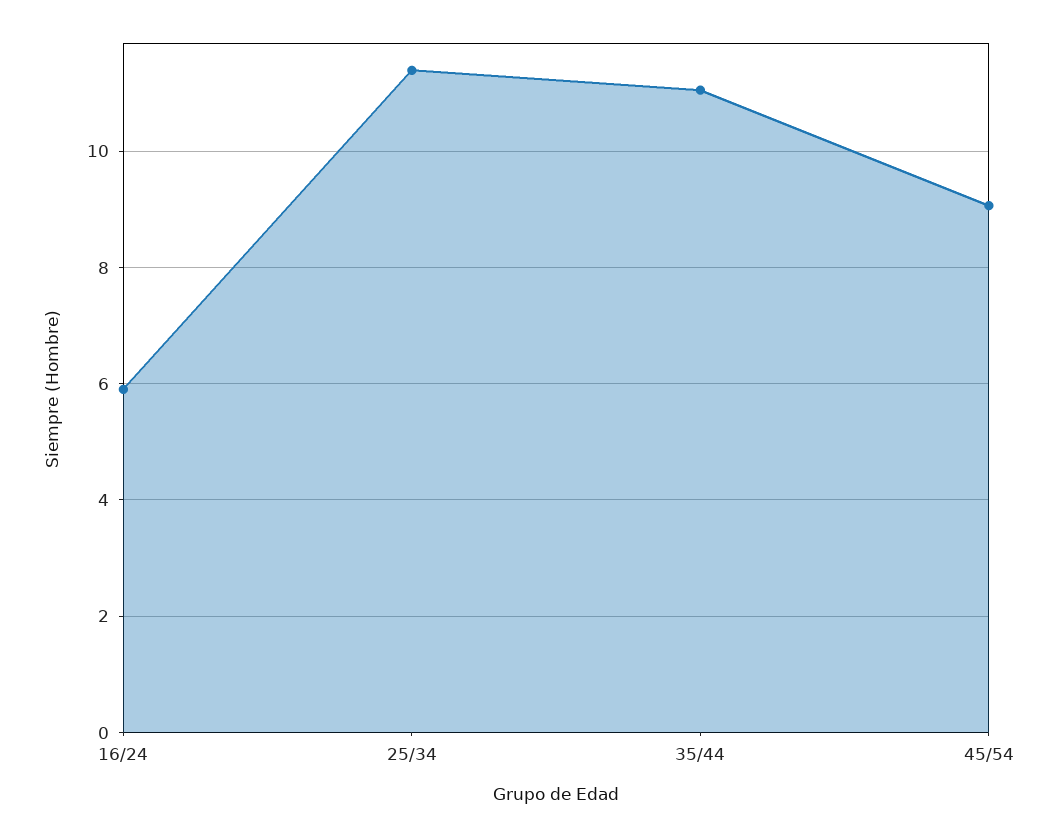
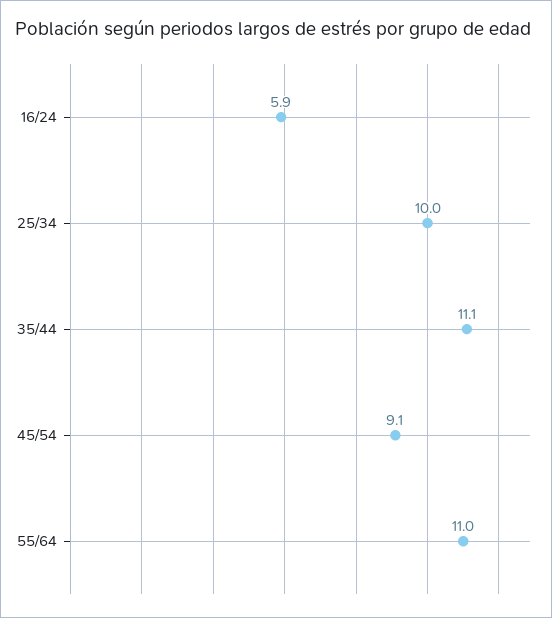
25/34: 11.4 -> 10
55/64: none -> 11

